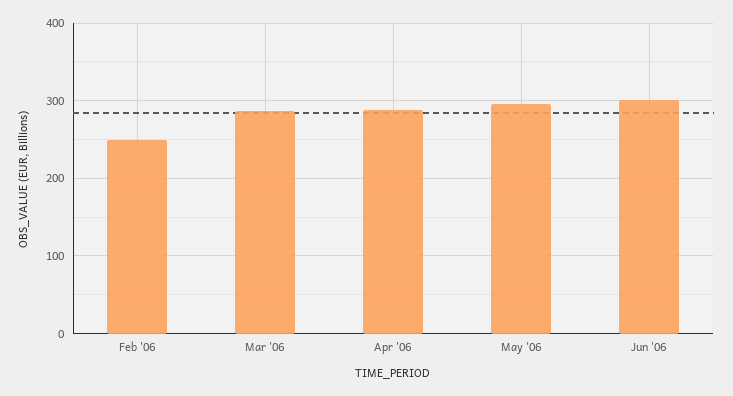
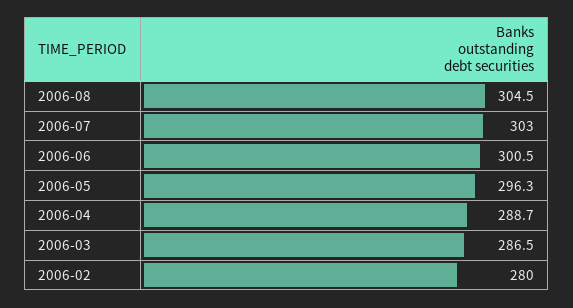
Feb '06: 250 -> 280
2006-08: none -> 304.5
2006-07: none -> 303

